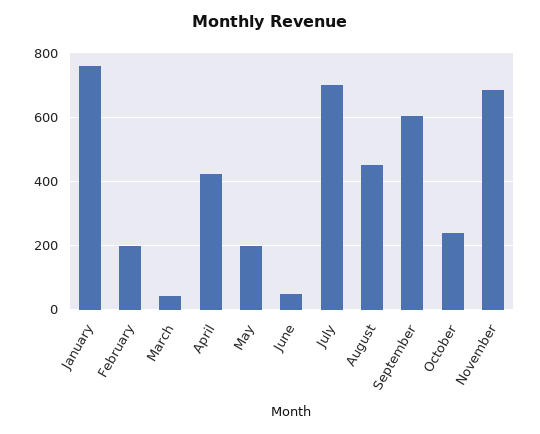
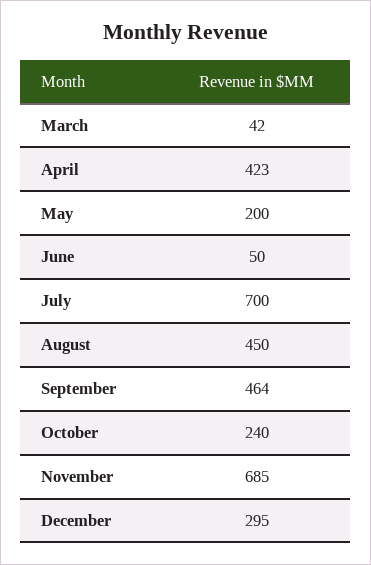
January: 760 -> none
February: 200 -> none
September: 600 -> 464
December: none -> 295

